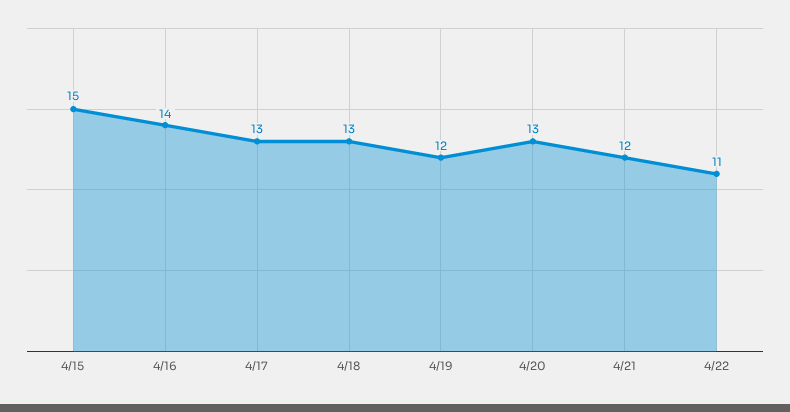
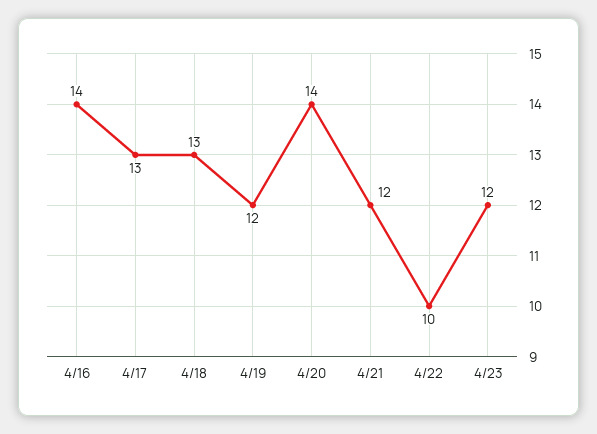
4/15: 15 -> none
4/20: 13 -> 14
4/22: 11 -> 10
4/23: none -> 12

